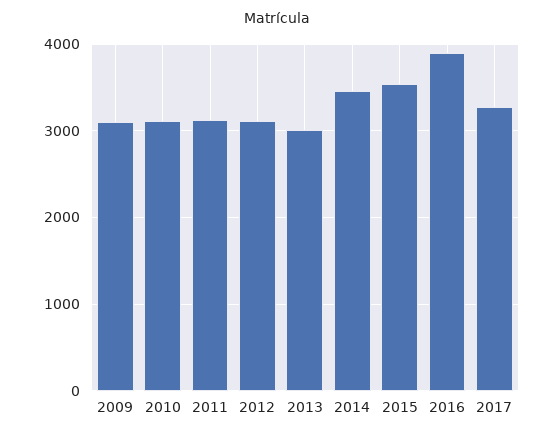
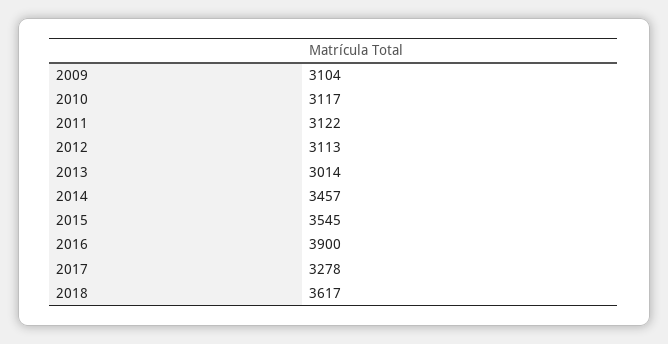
2018: none -> 3617

